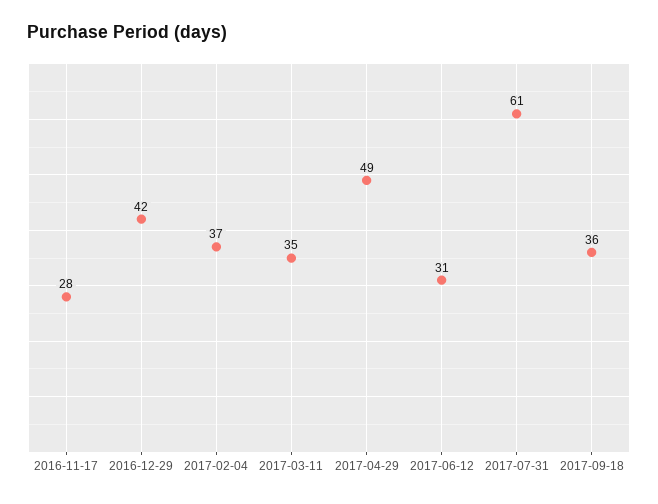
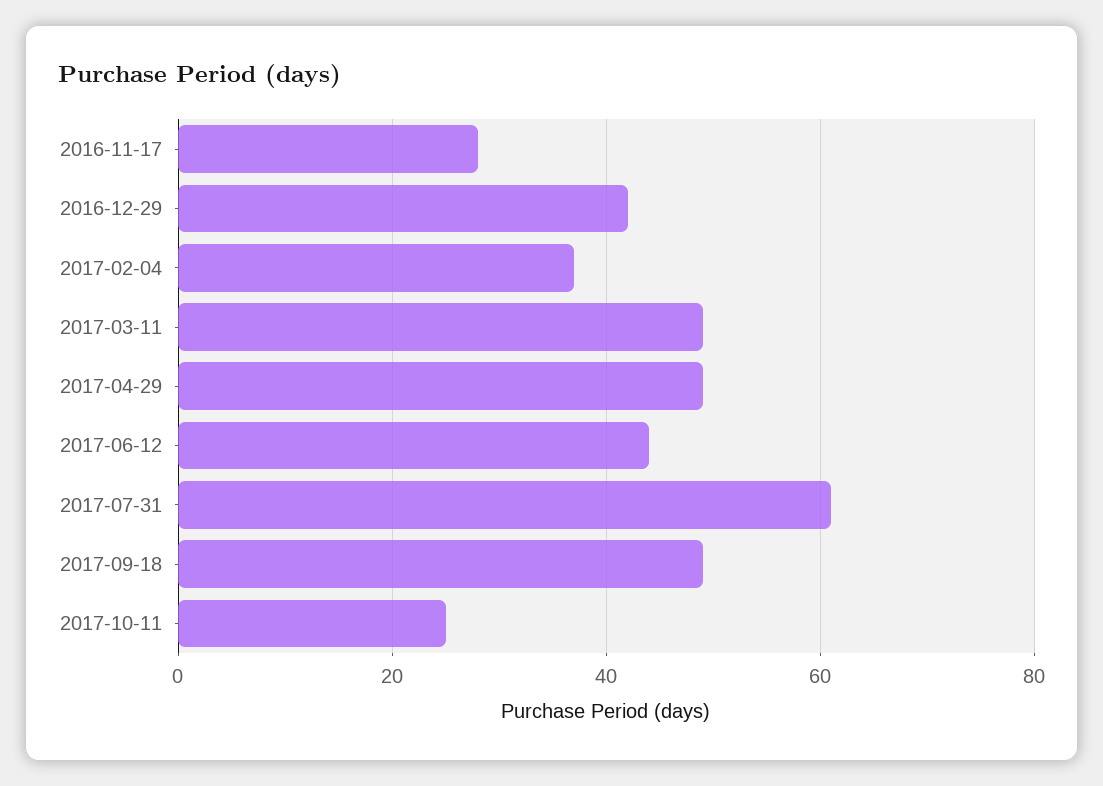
2017-03-11: 35 -> 50
2017-06-12: 31 -> 45
2017-09-18: 36 -> 50
2017-10-11: none -> 25

